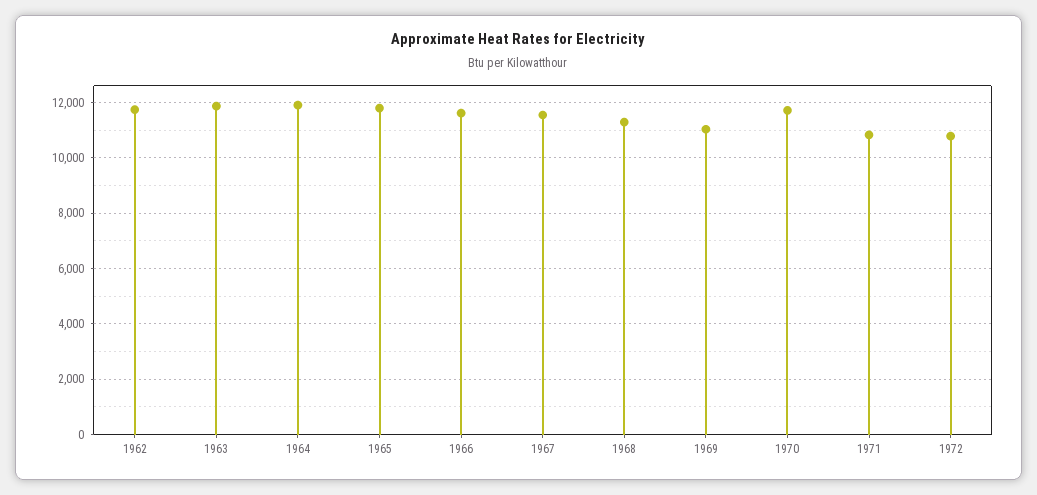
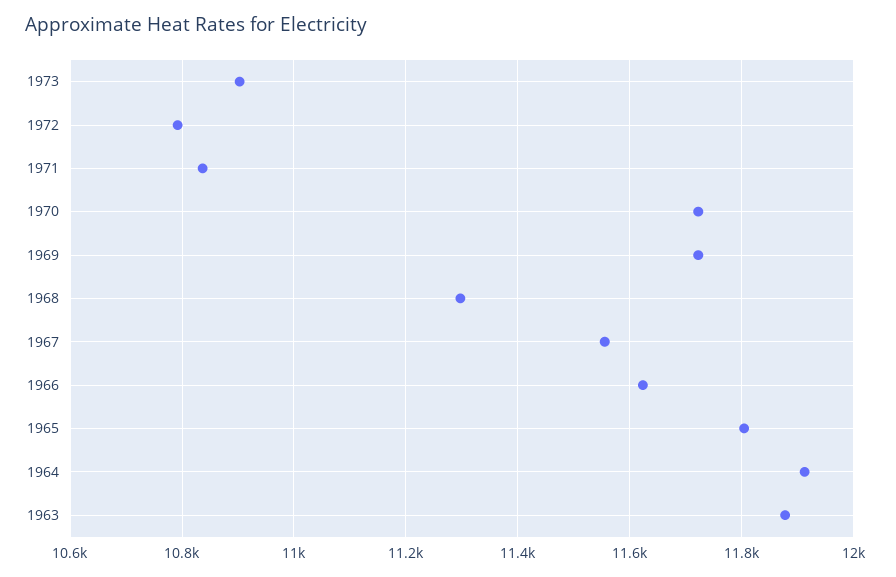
1962: 11750 -> none
1969: 11000 -> 11720
1973: none -> 10900

